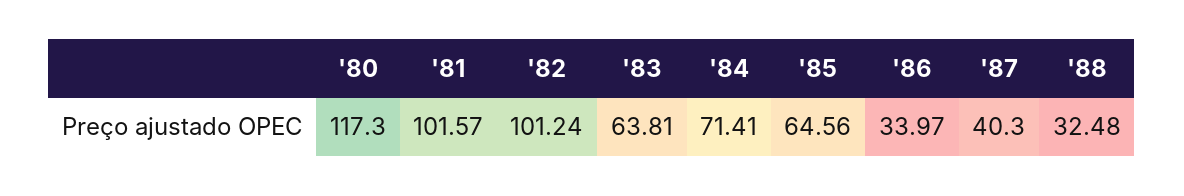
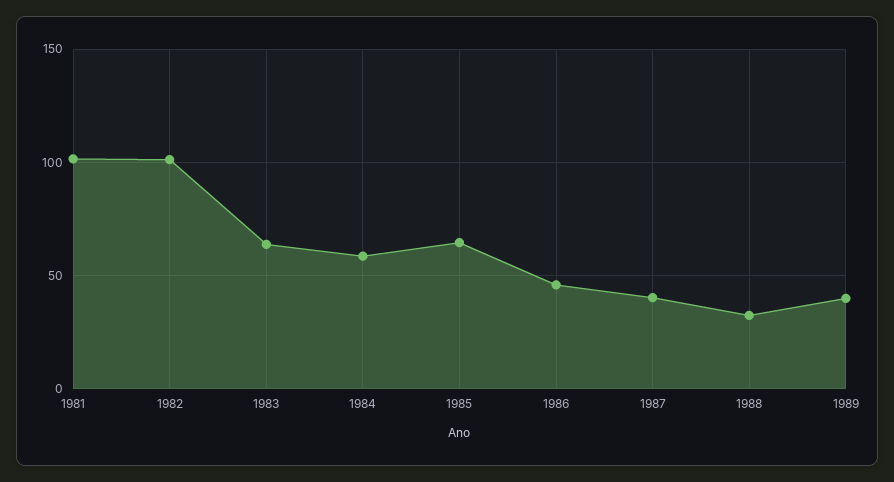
'80: 117.3 -> none
'84: 71.41 -> 60
'86: 33.97 -> 45
1989: none -> 40

